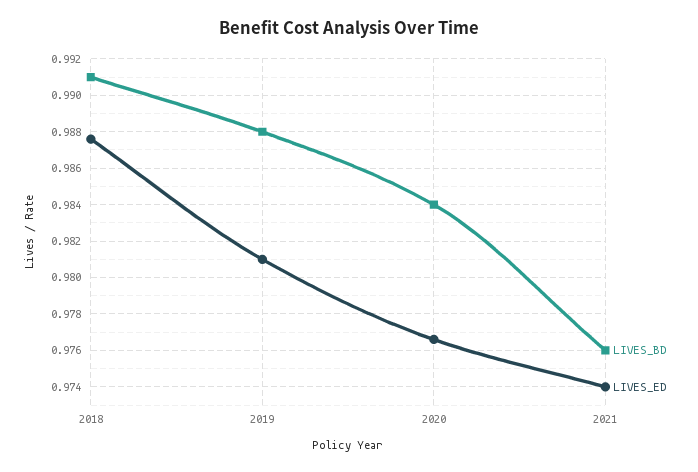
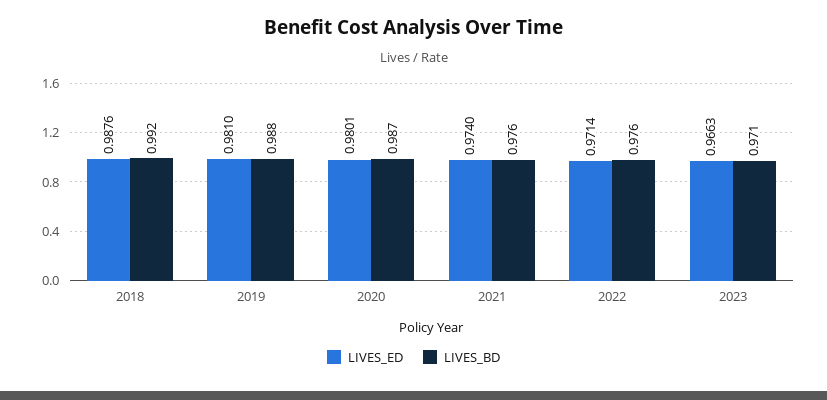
LIVES_BD, 2018: 0.991 -> 0.992
LIVES_BD, 2020: 0.984 -> 0.987
LIVES_ED, 2020: 0.9765 -> 0.9801
LIVES_ED, 2022: none -> 0.9714
LIVES_BD, 2022: none -> 0.976
LIVES_ED, 2023: none -> 0.9663
LIVES_BD, 2023: none -> 0.971

